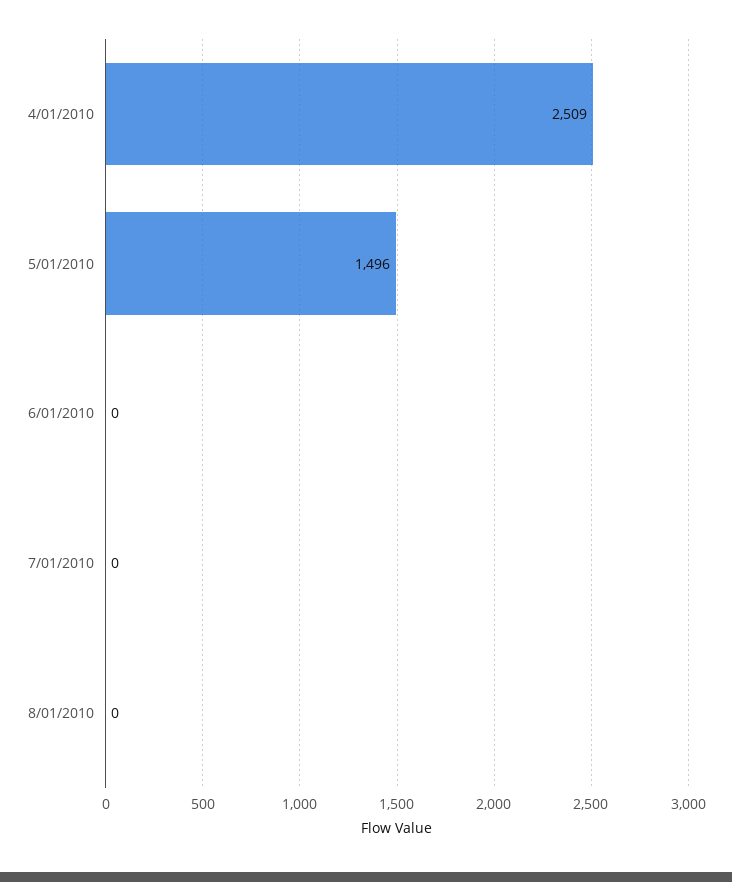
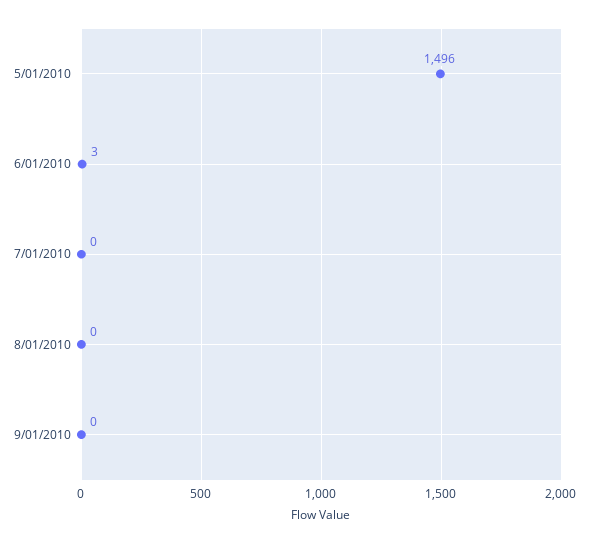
4/01/2010: 2509 -> none
6/01/2010: 0 -> 3
9/01/2010: none -> 0

